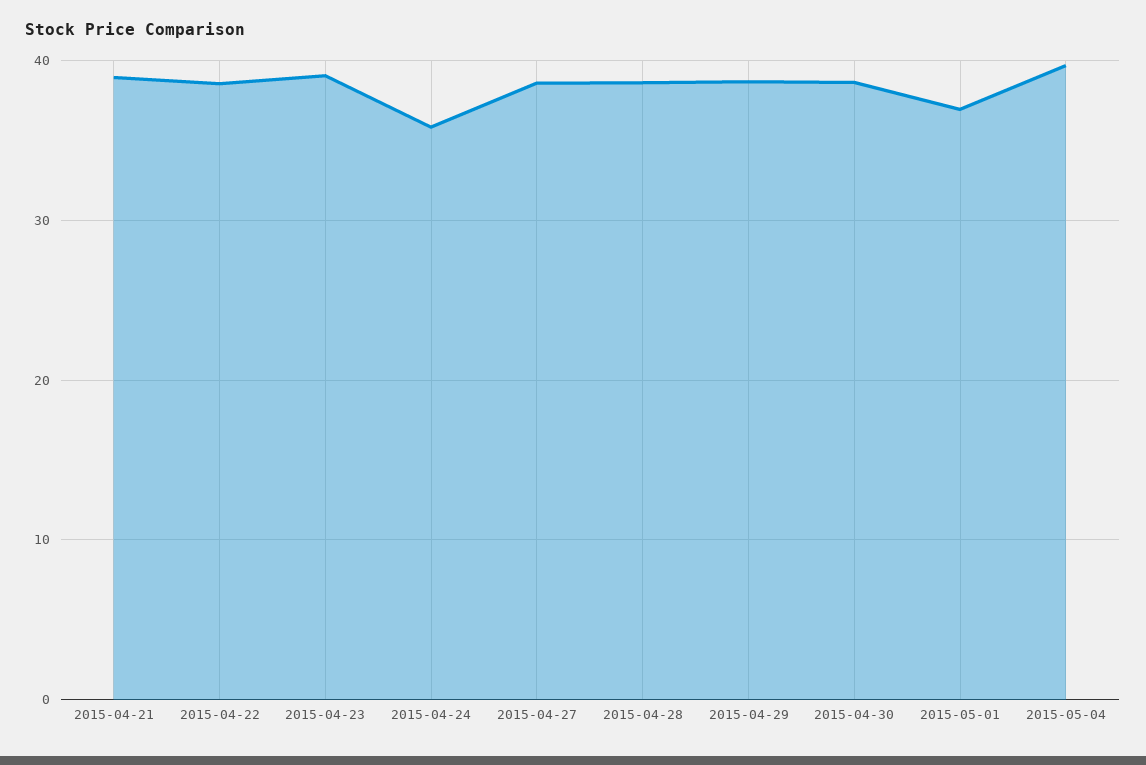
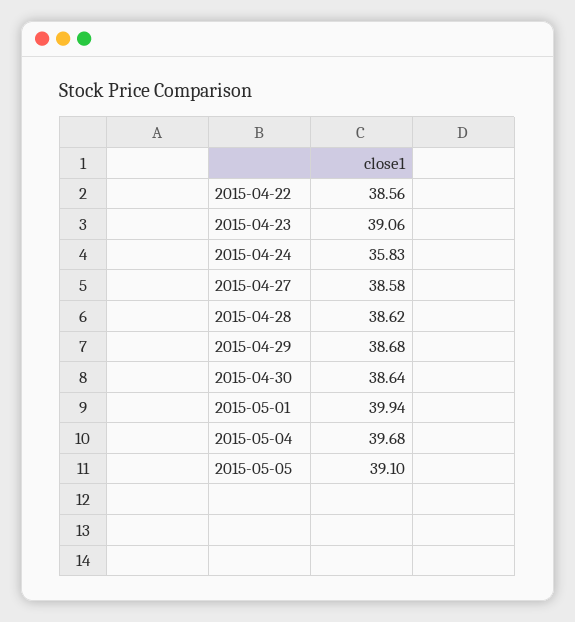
2015-04-21: 39 -> none
2015-05-01: 37 -> 39.94
2015-05-05: none -> 39.1

